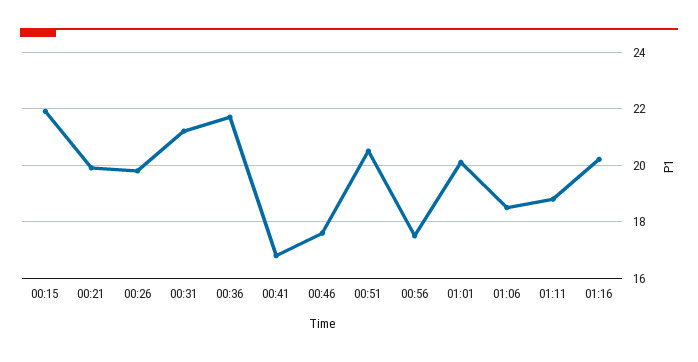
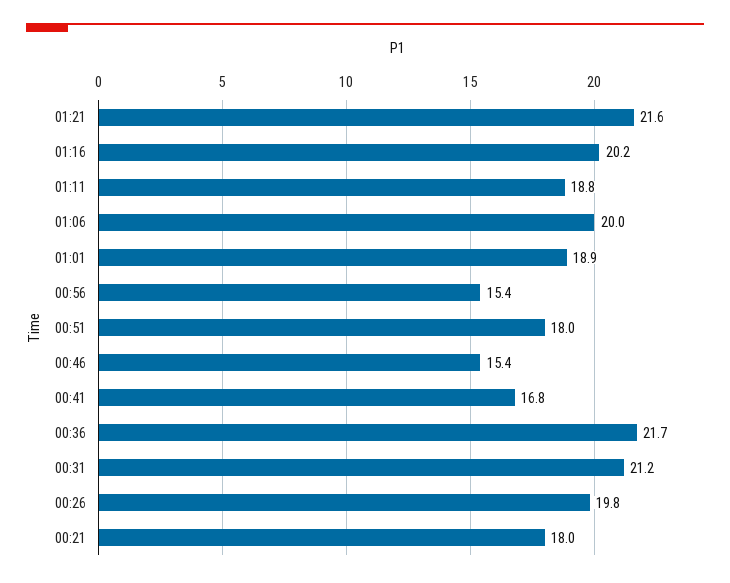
00:15: 22 -> none
00:21: 20 -> 18
00:46: 17.5 -> 15.4
00:51: 20.5 -> 18
00:56: 17.5 -> 15.4
01:01: 20 -> 18.9
01:06: 18.5 -> 20
01:21: none -> 21.6

